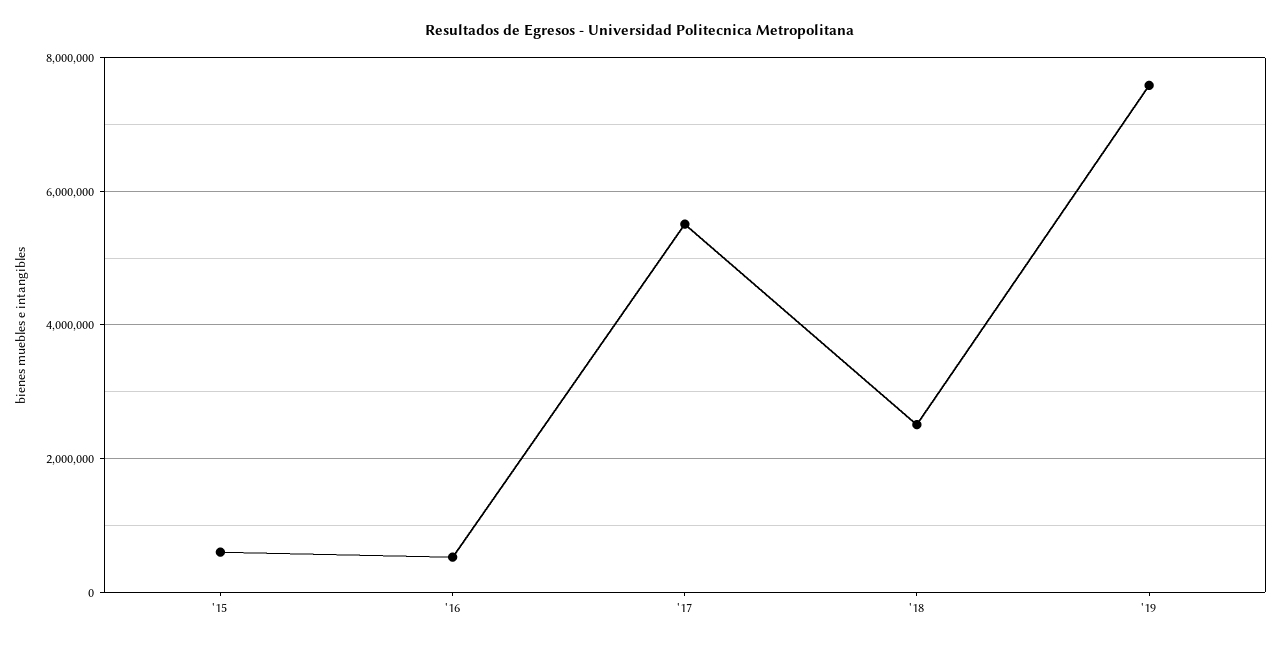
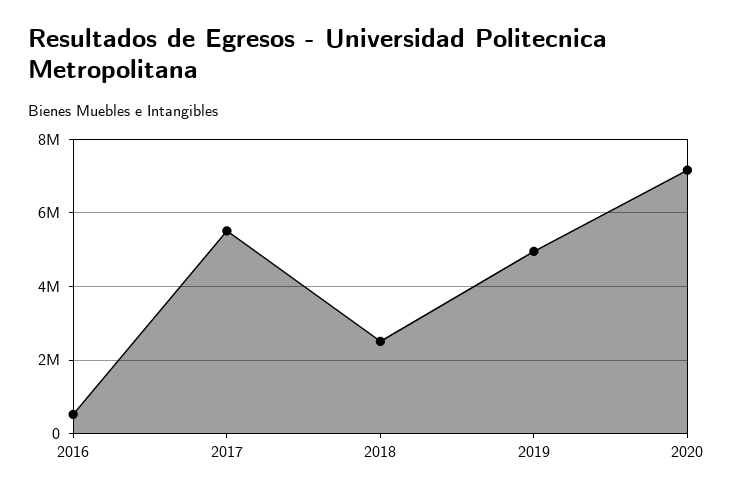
'15: 600000 -> none
'19: 7600000 -> 5000000
2020: none -> 7200000

